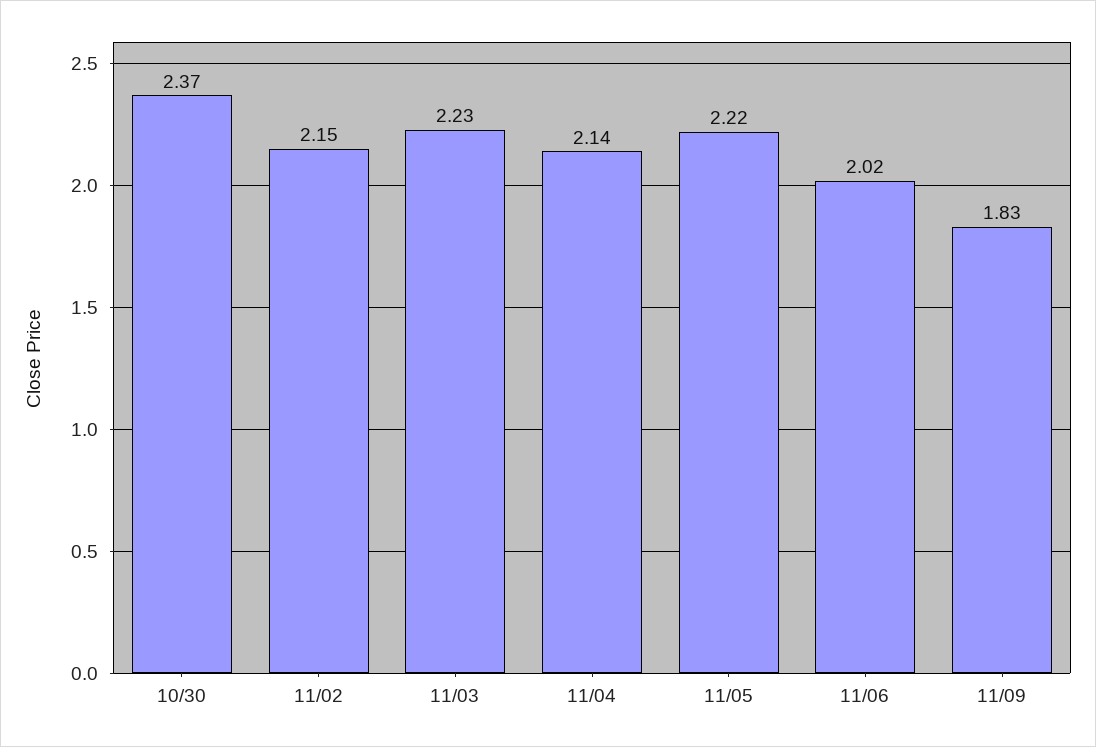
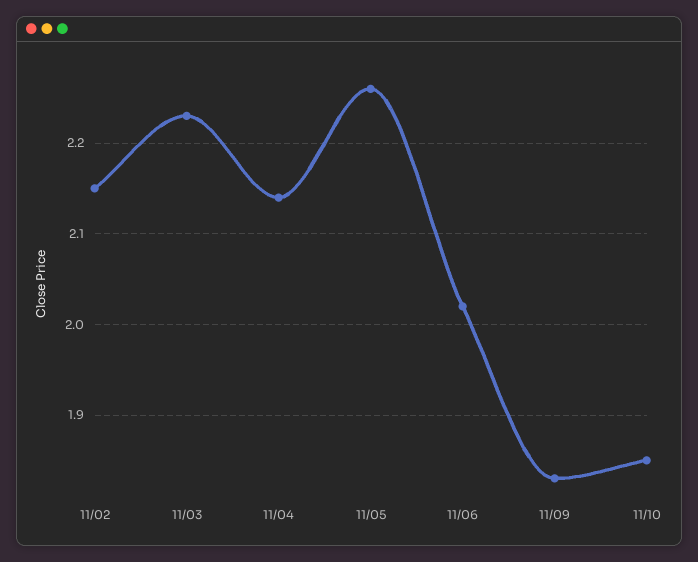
10/30: 2.37 -> none
11/05: 2.22 -> 2.26
11/10: none -> 1.85

